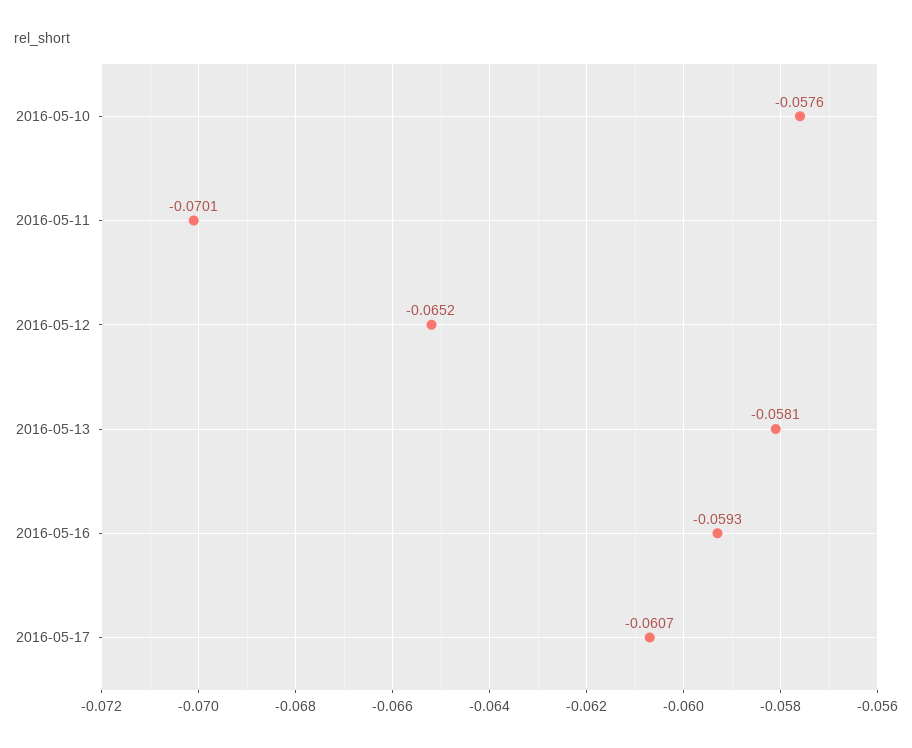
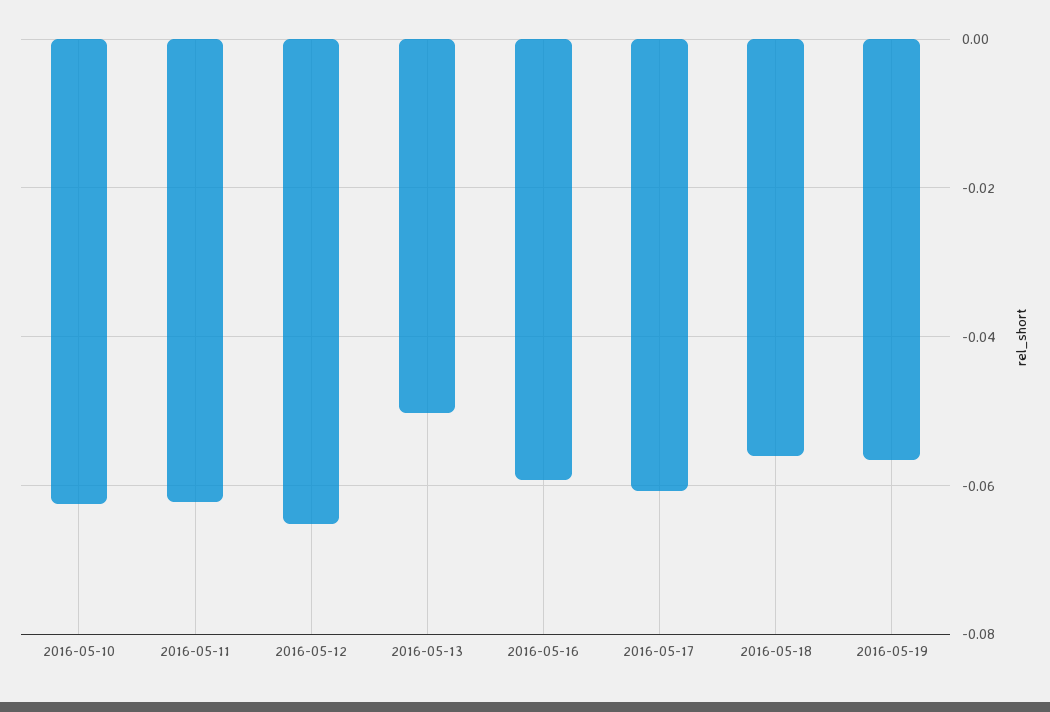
2016-05-10: -0.0576 -> -0.062
2016-05-11: -0.0701 -> -0.062
2016-05-13: -0.0581 -> -0.05
2016-05-18: none -> -0.056
2016-05-19: none -> -0.056

